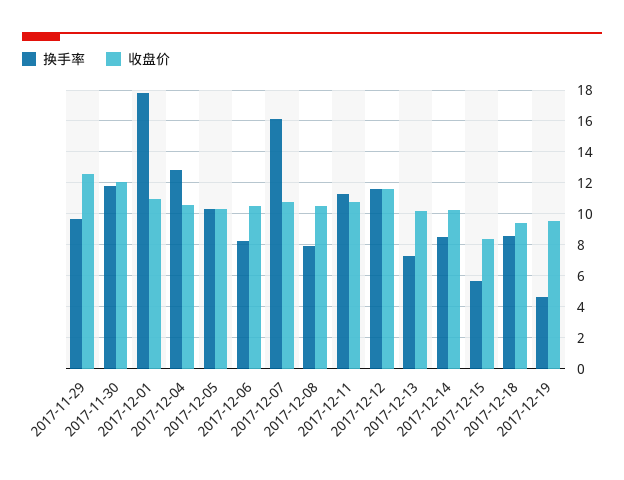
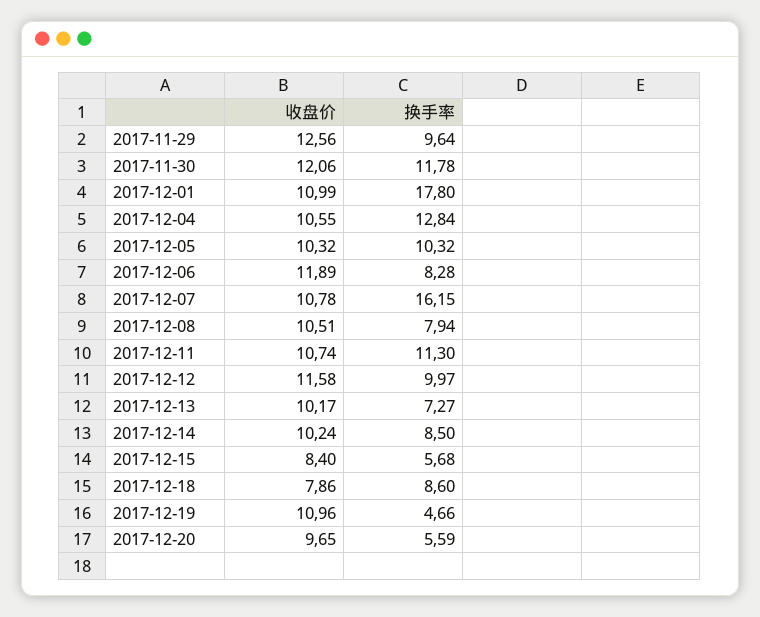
收盘价, 2017-12-06: 10.5 -> 11.89
换手率, 2017-12-12: 11.5 -> 9.97
收盘价, 2017-12-18: 9.5 -> 7.86
收盘价, 2017-12-19: 9.5 -> 10.96
收盘价, 2017-12-20: none -> 9.65
换手率, 2017-12-20: none -> 5.59

